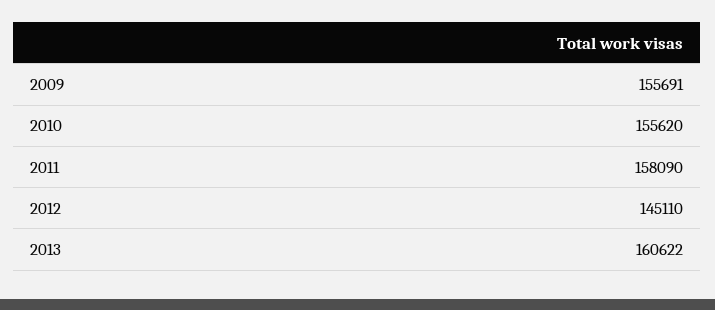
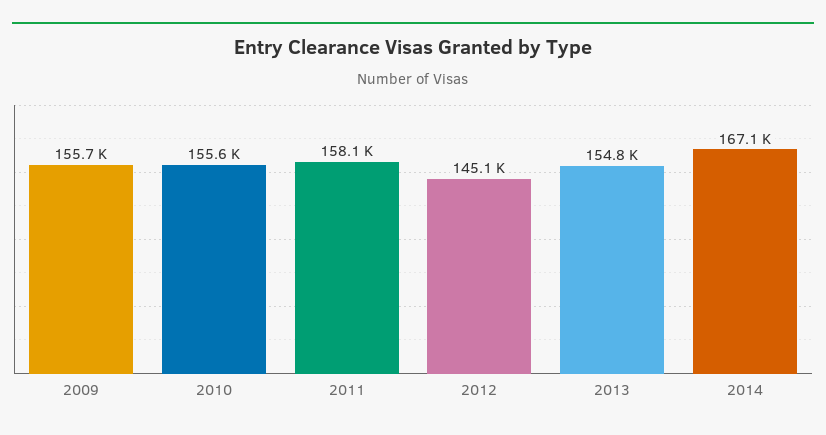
2013: 160622 -> 154800
2014: none -> 167100

